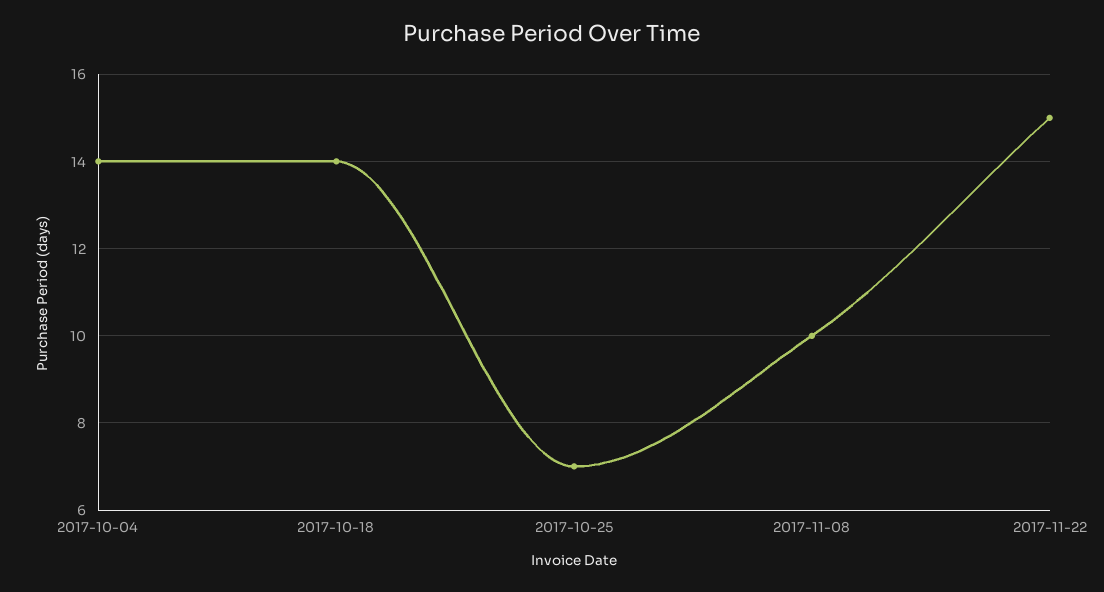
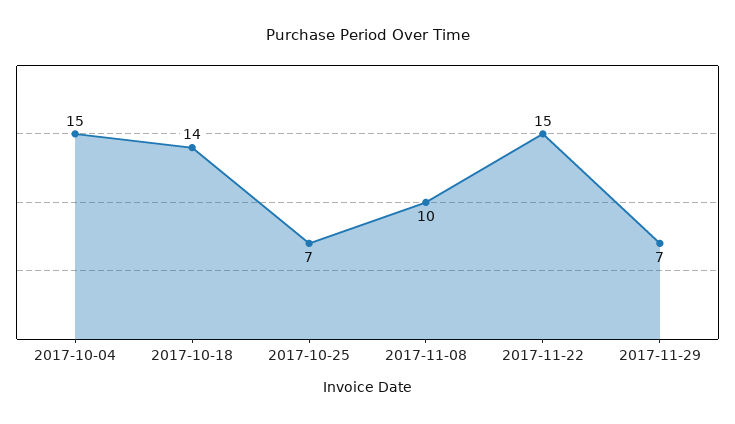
2017-10-04: 14 -> 15
2017-11-29: none -> 7

